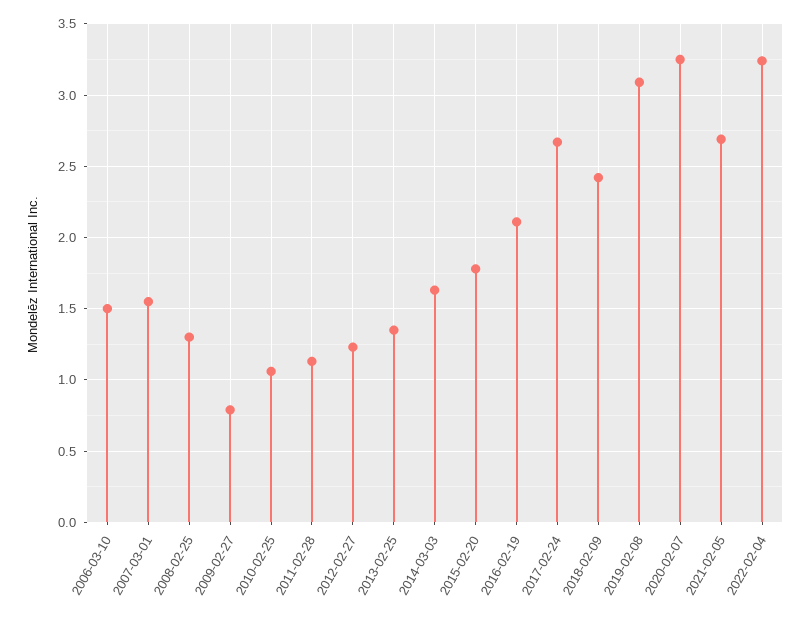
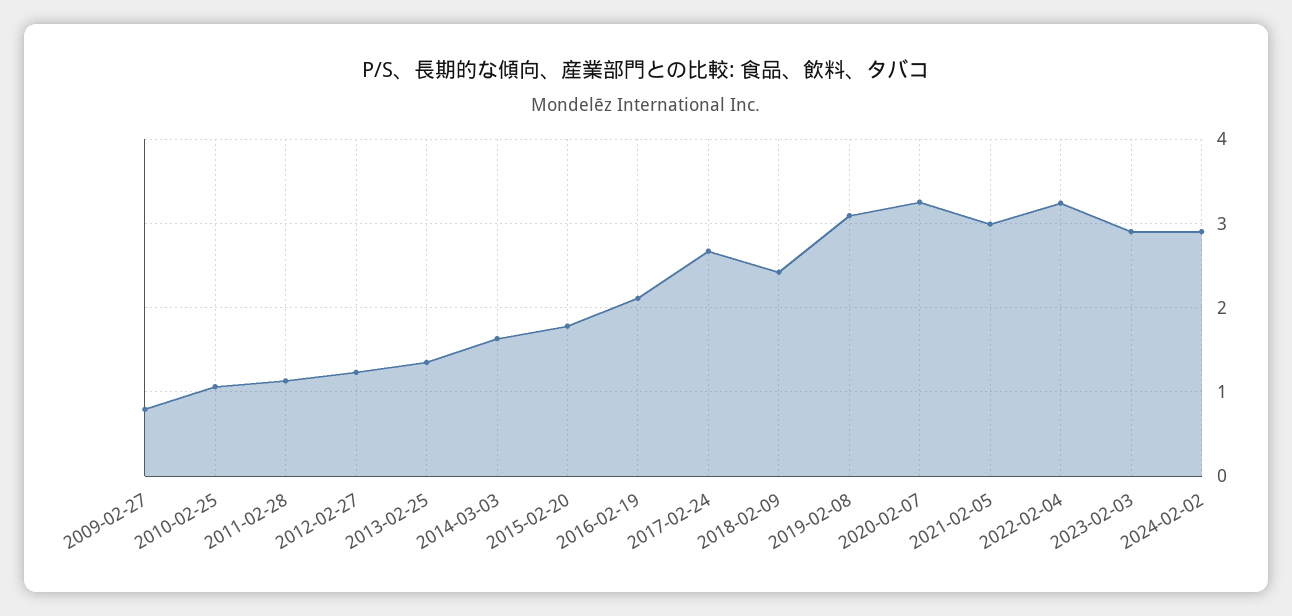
2006-03-10: 1.5 -> none
2007-03-01: 1.55 -> none
2008-02-25: 1.3 -> none
2021-02-05: 2.7 -> 3
2023-02-03: none -> 2.9
2024-02-02: none -> 2.9

